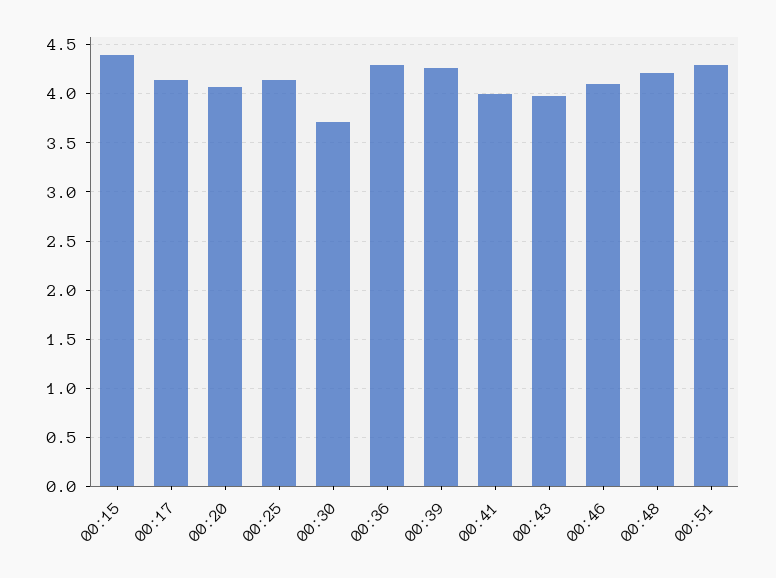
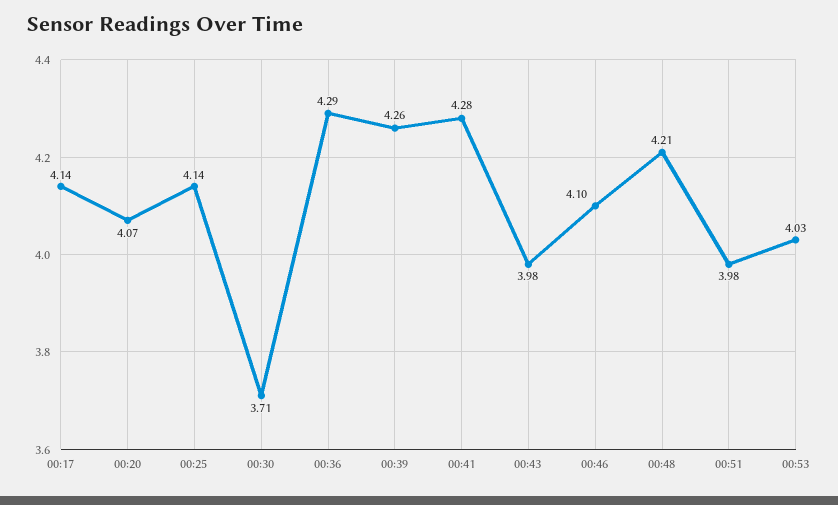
00:15: 4.4 -> none
00:41: 4 -> 4.28
00:51: 4.3 -> 3.98
00:53: none -> 4.03

